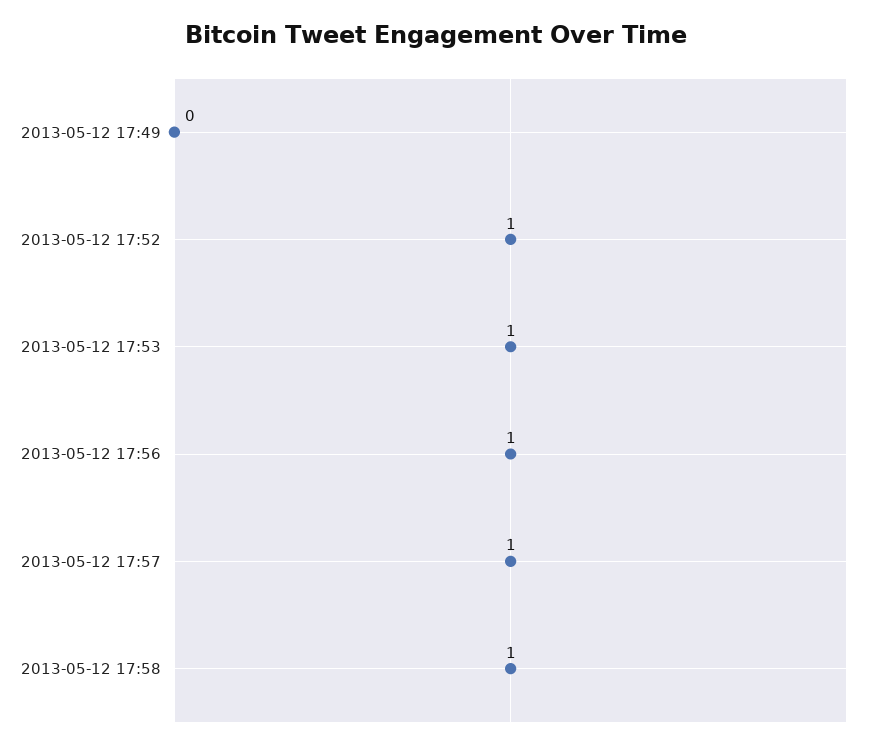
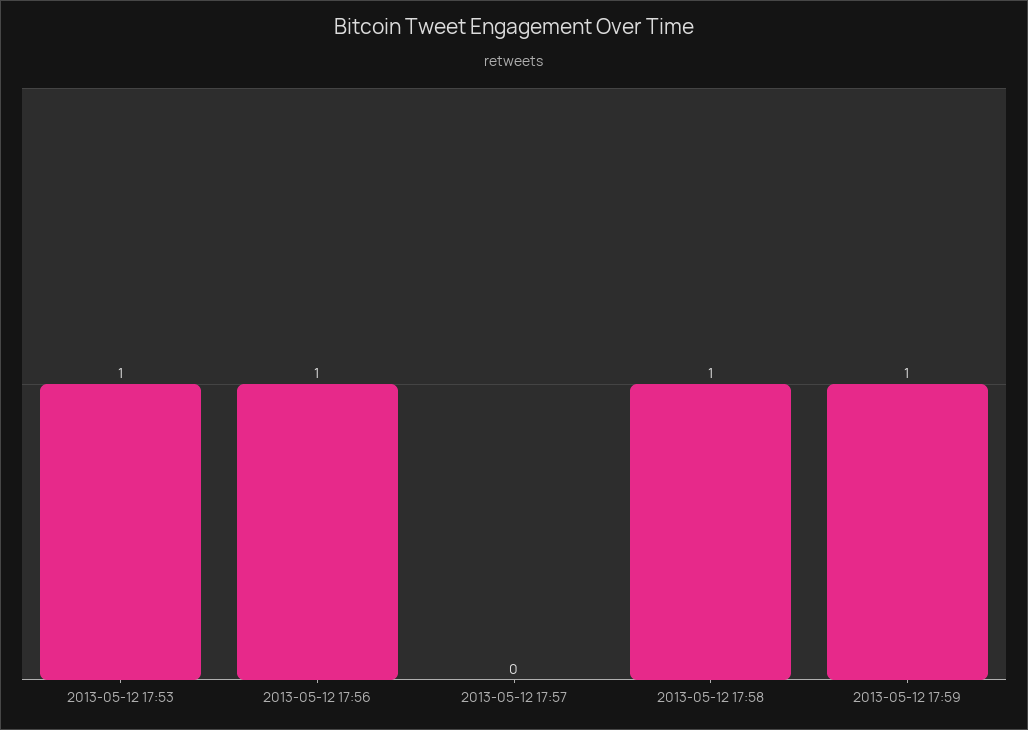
2013-05-12 17:49: 0 -> none
2013-05-12 17:52: 1 -> none
2013-05-12 17:57: 1 -> 0
2013-05-12 17:59: none -> 1

